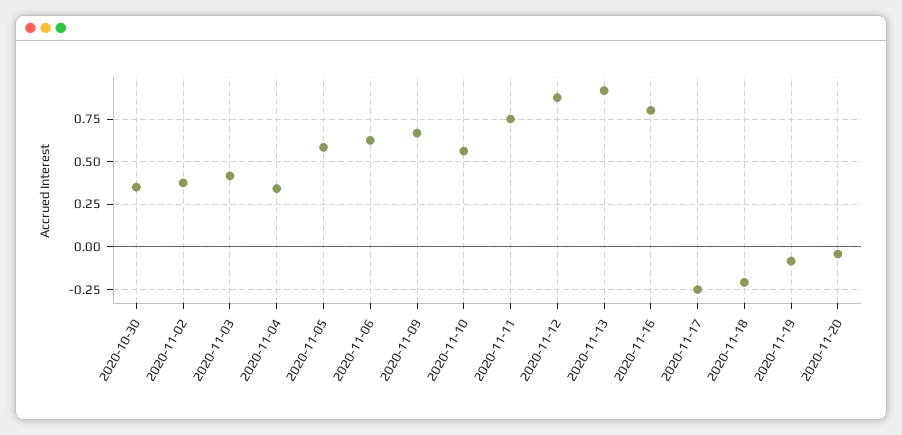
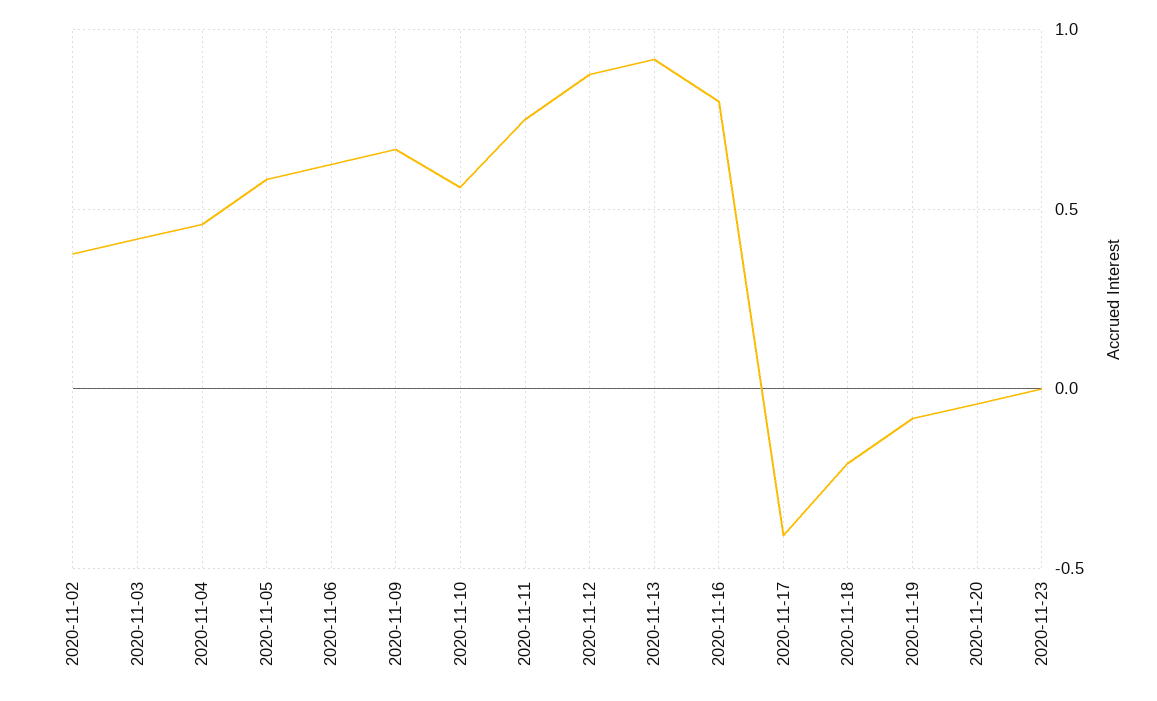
2020-10-30: 0.35 -> none
2020-11-04: 0.35 -> 0.45
2020-11-17: -0.25 -> -0.4
2020-11-23: none -> 0

